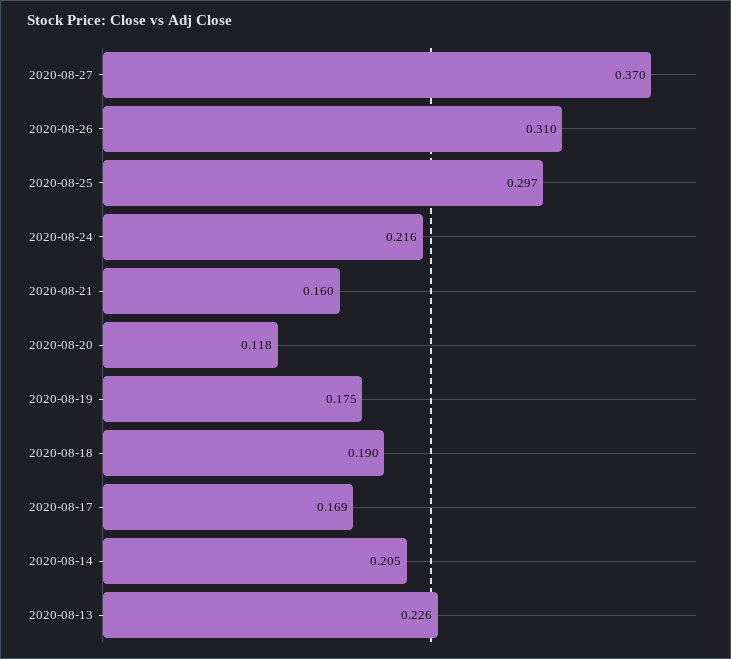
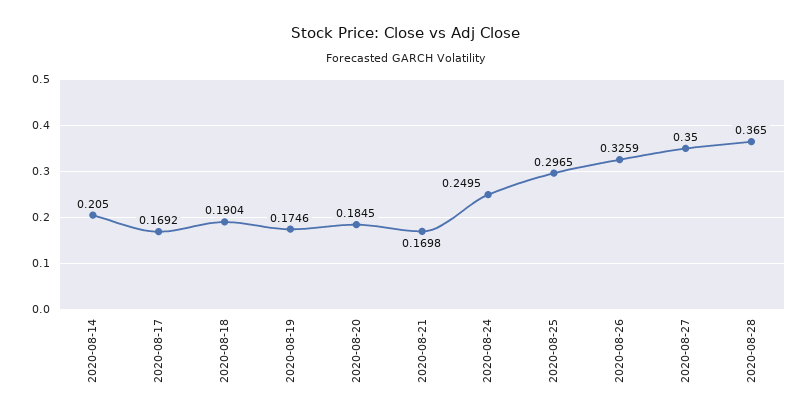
2020-08-27: 0.37 -> 0.35
2020-08-26: 0.31 -> 0.3259
2020-08-24: 0.216 -> 0.2495
2020-08-21: 0.16 -> 0.1698
2020-08-20: 0.118 -> 0.1845
2020-08-13: 0.226 -> none
2020-08-28: none -> 0.365

